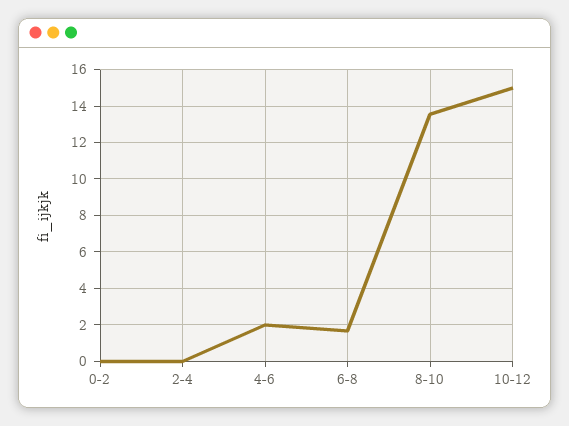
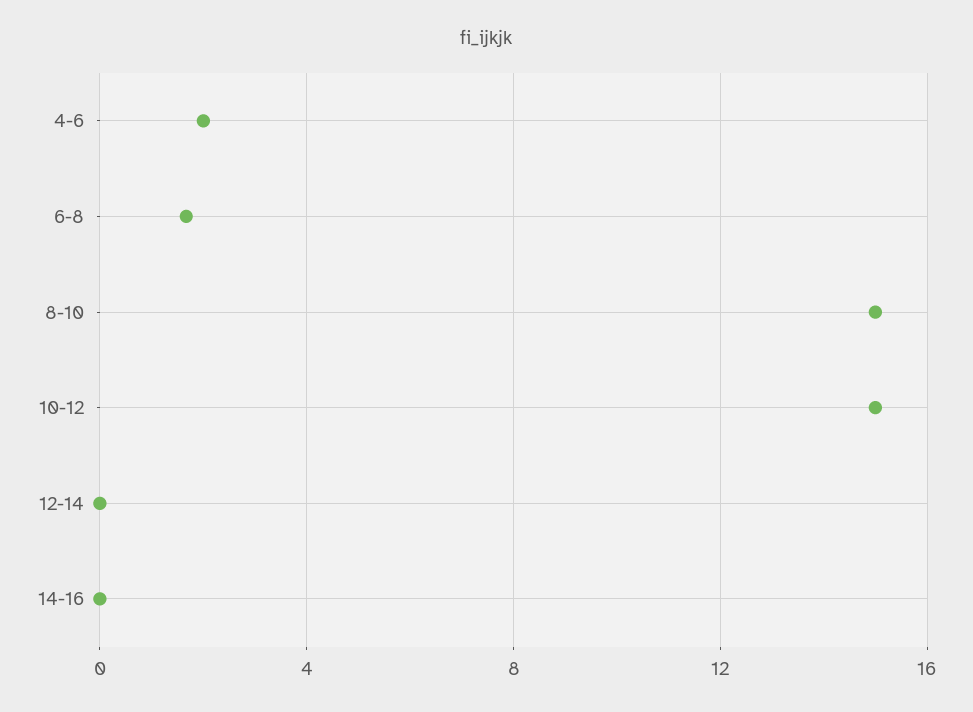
0-2: 0 -> none
2-4: 0 -> none
8-10: 13.5 -> 15
12-14: none -> 0
14-16: none -> 0

